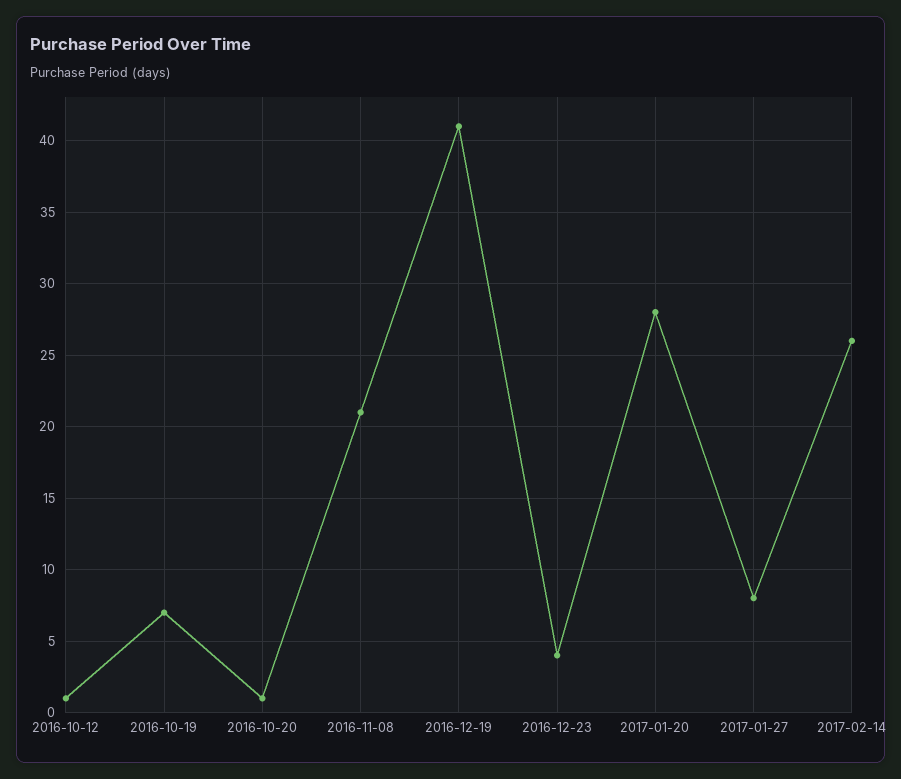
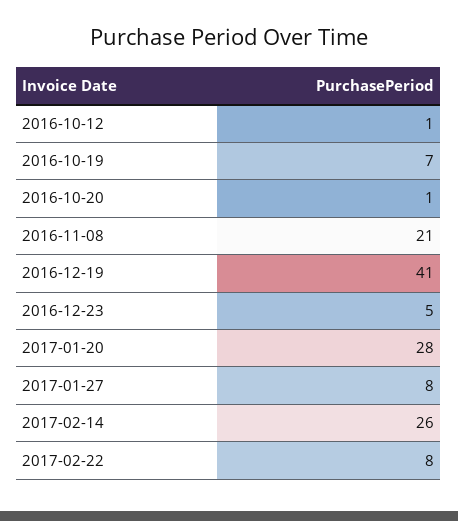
2016-12-23: 4 -> 5
2017-02-22: none -> 8

